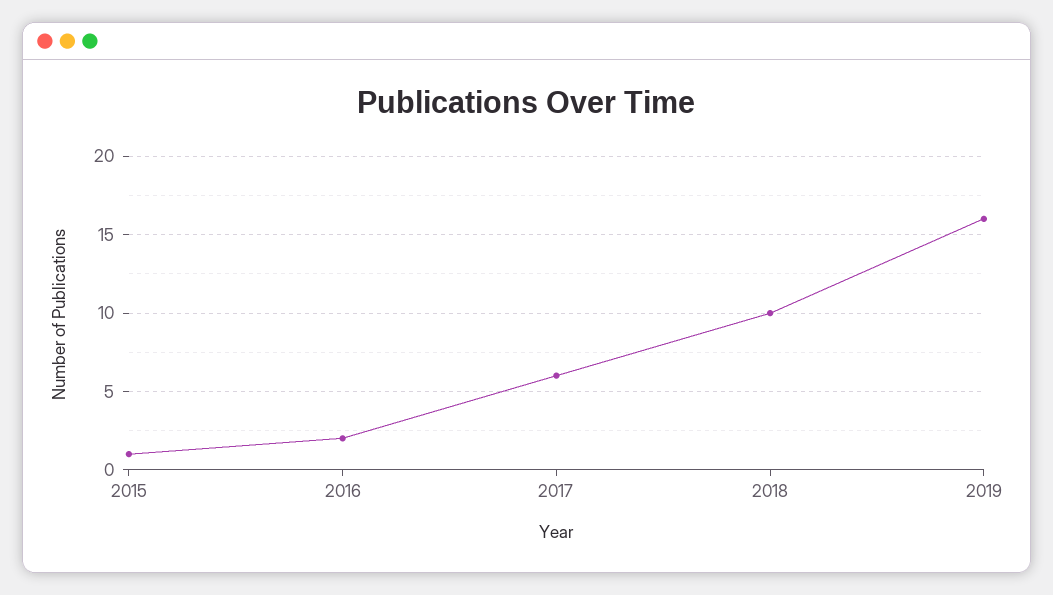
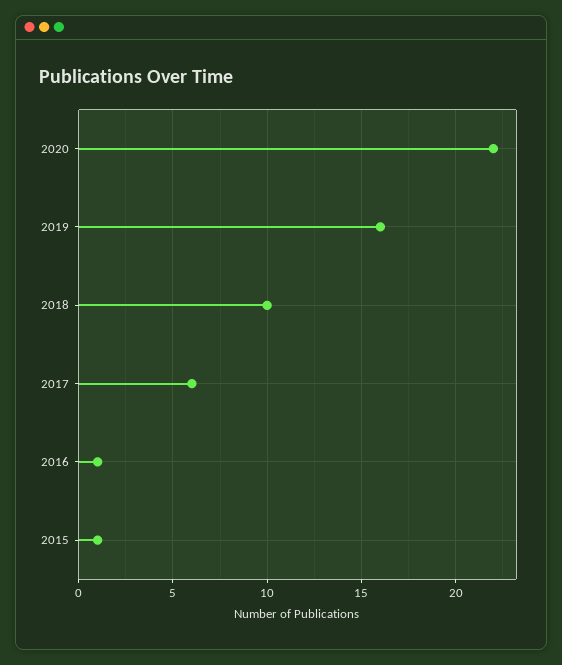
2016: 2 -> 1
2020: none -> 22

